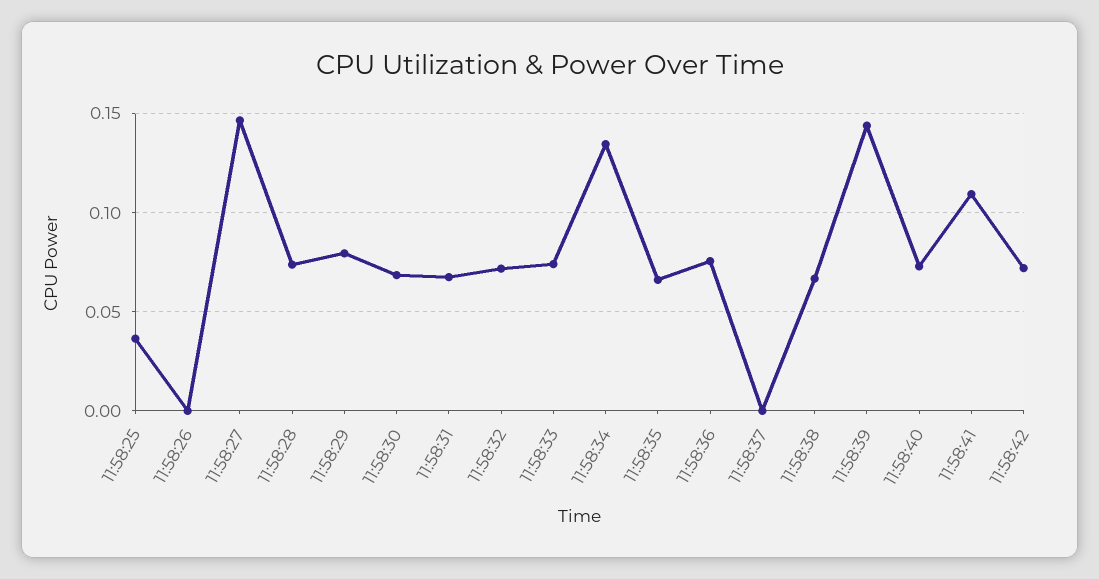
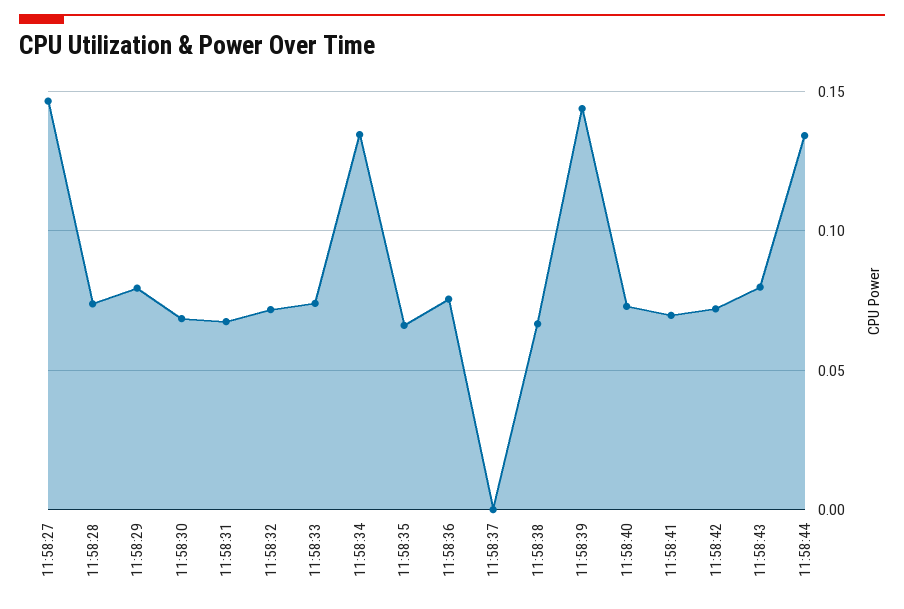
11:58:25: 0.035 -> none
11:58:26: 0 -> none
11:58:41: 0.11 -> 0.07
11:58:43: none -> 0.08
11:58:44: none -> 0.135

